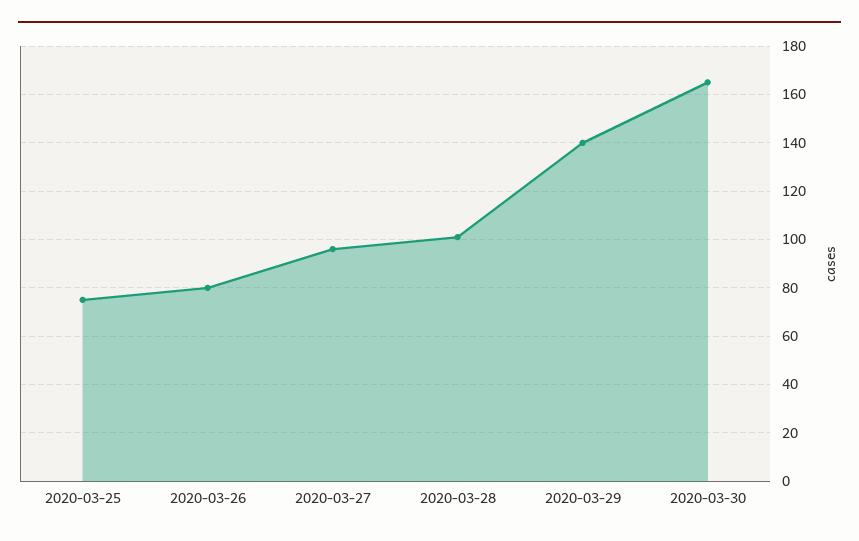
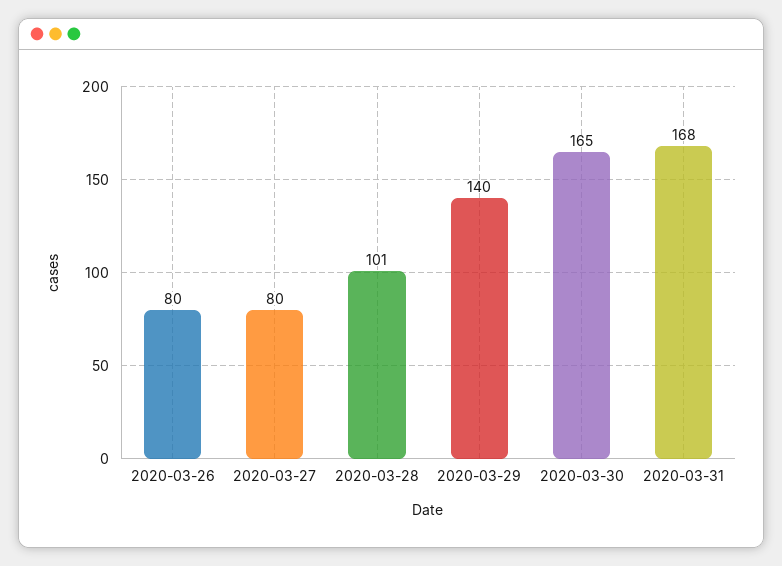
2020-03-25: 75 -> none
2020-03-27: 95 -> 80
2020-03-31: none -> 168

